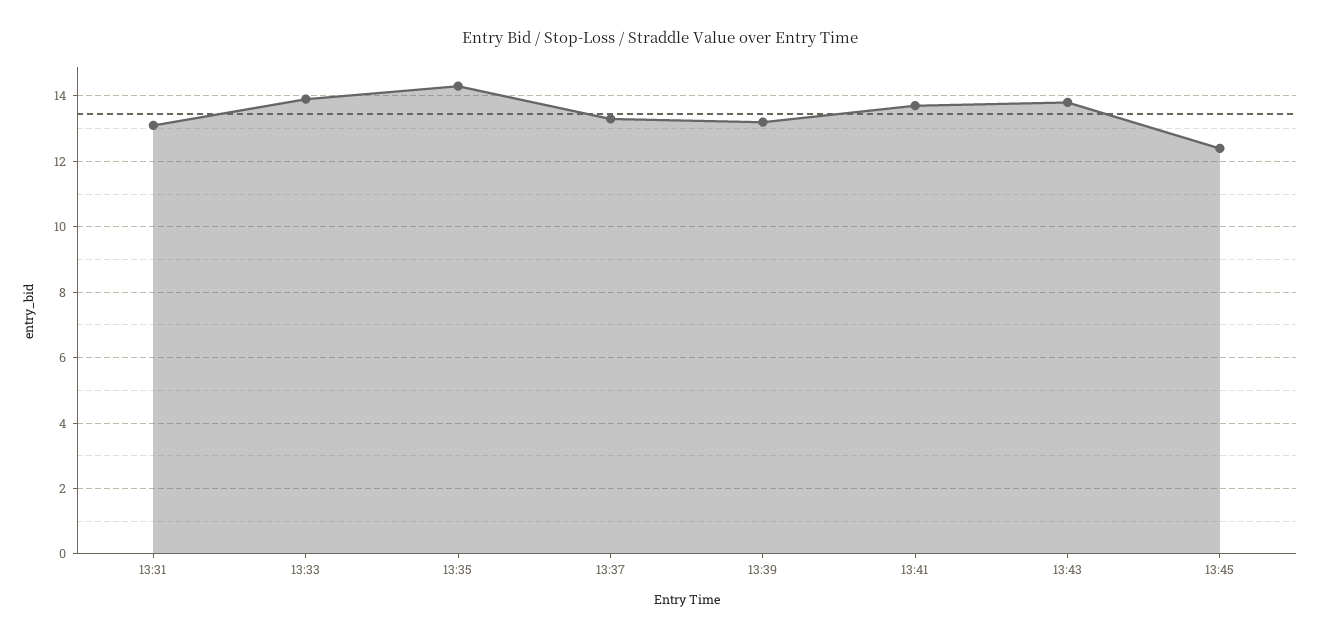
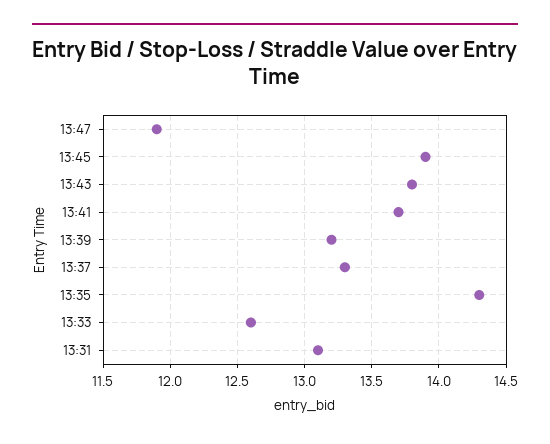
13:33: 14 -> 12.6
13:45: 12.5 -> 13.9
13:47: none -> 11.9

